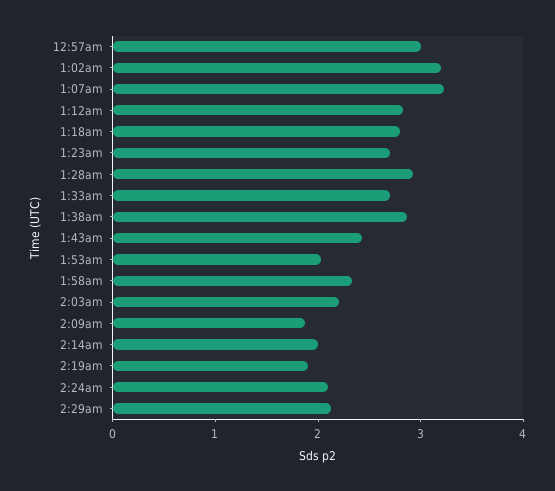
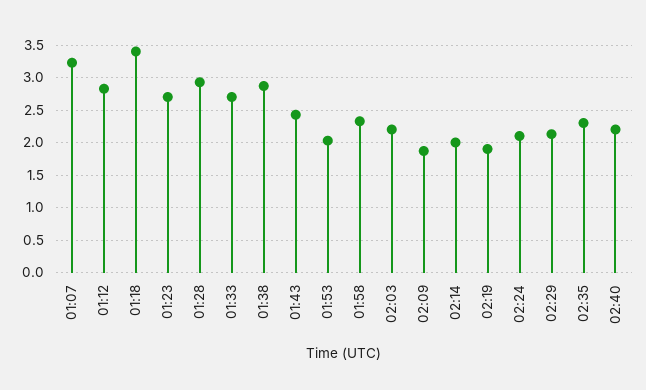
12:57am: 3 -> none
1:02am: 3.2 -> none
1:18am: 2.8 -> 3.4
02:35: none -> 2.3
02:40: none -> 2.2

